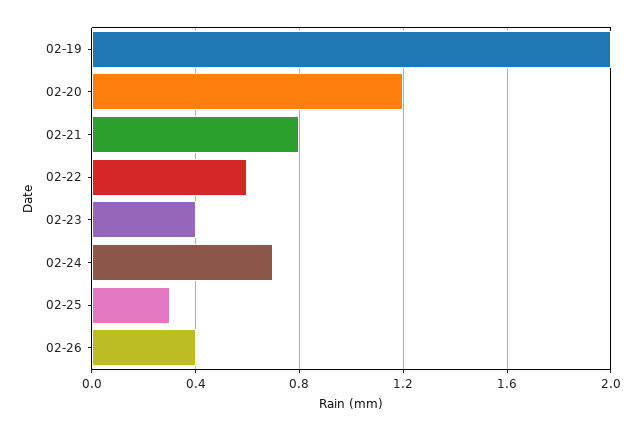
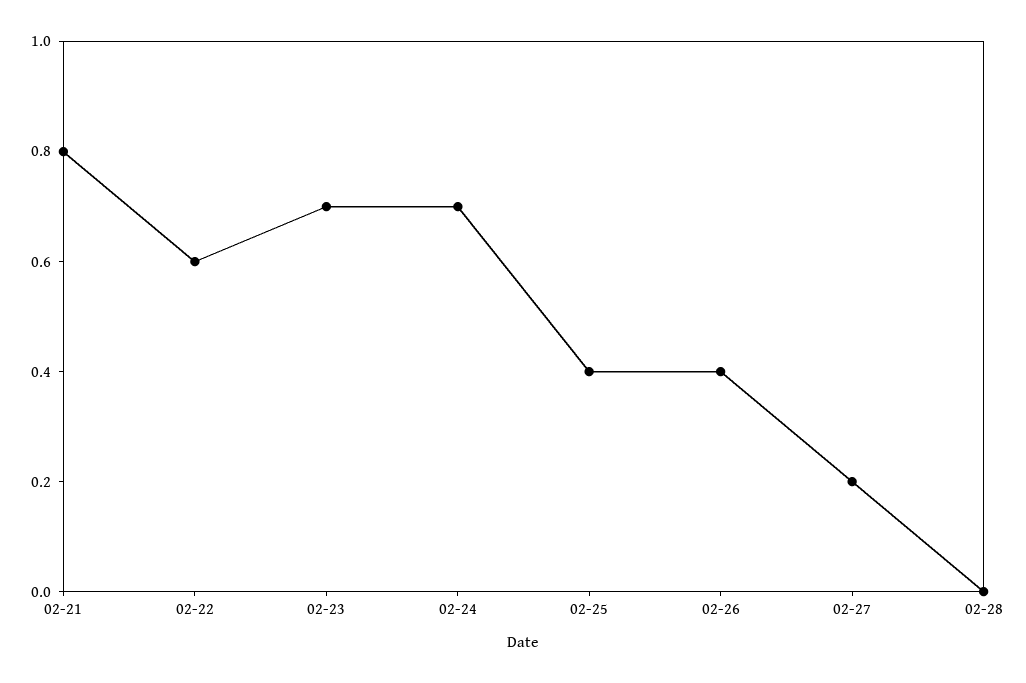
02-19: 2 -> none
02-20: 1.2 -> none
02-23: 0.4 -> 0.7
02-25: 0.3 -> 0.4
02-27: none -> 0.2
02-28: none -> 0

